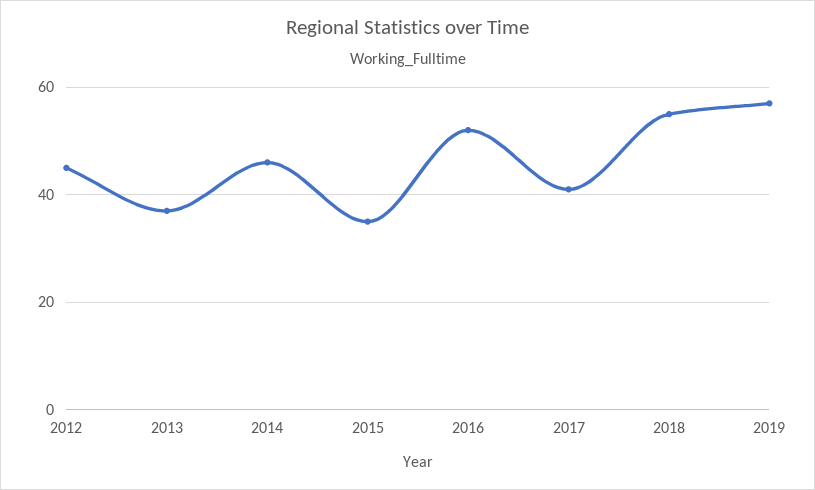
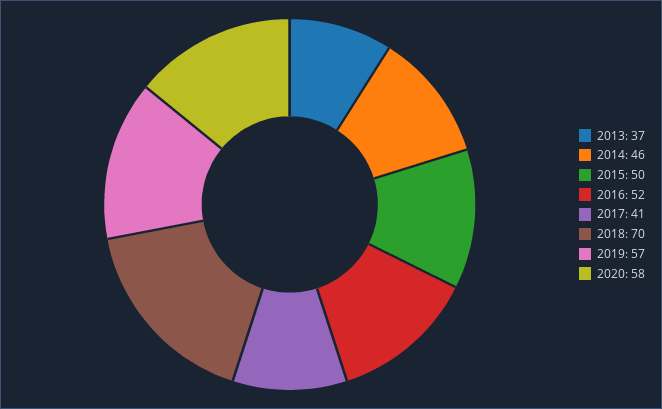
2012: 45 -> none
2015: 35 -> 50
2018: 55 -> 70
2020: none -> 58

